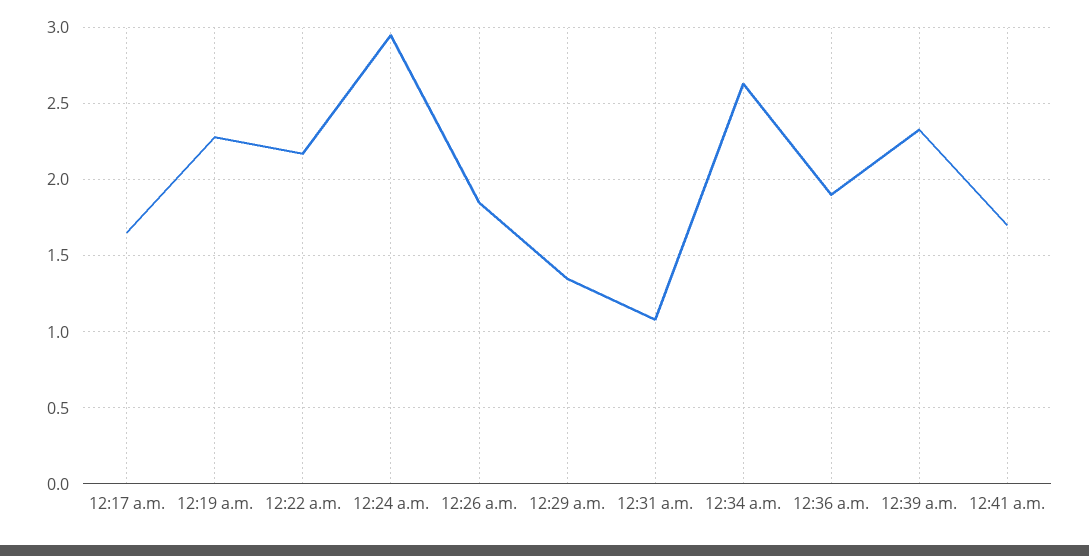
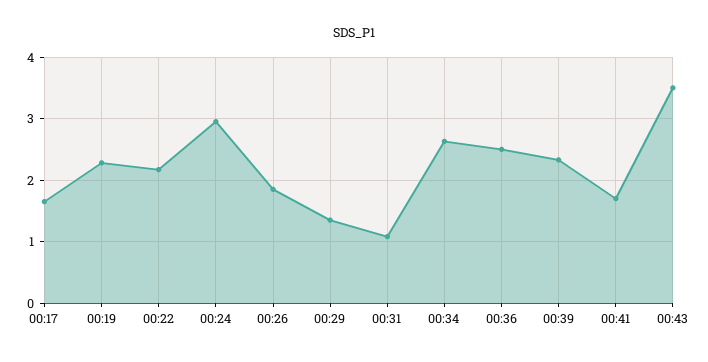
12:36 a.m.: 1.9 -> 2.5
00:43: none -> 3.5

